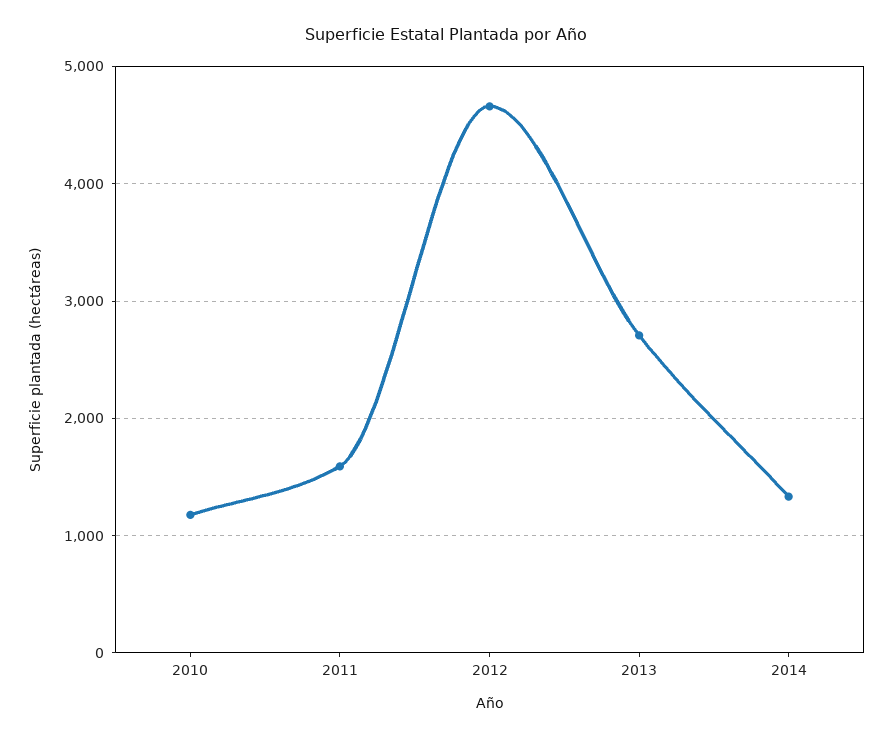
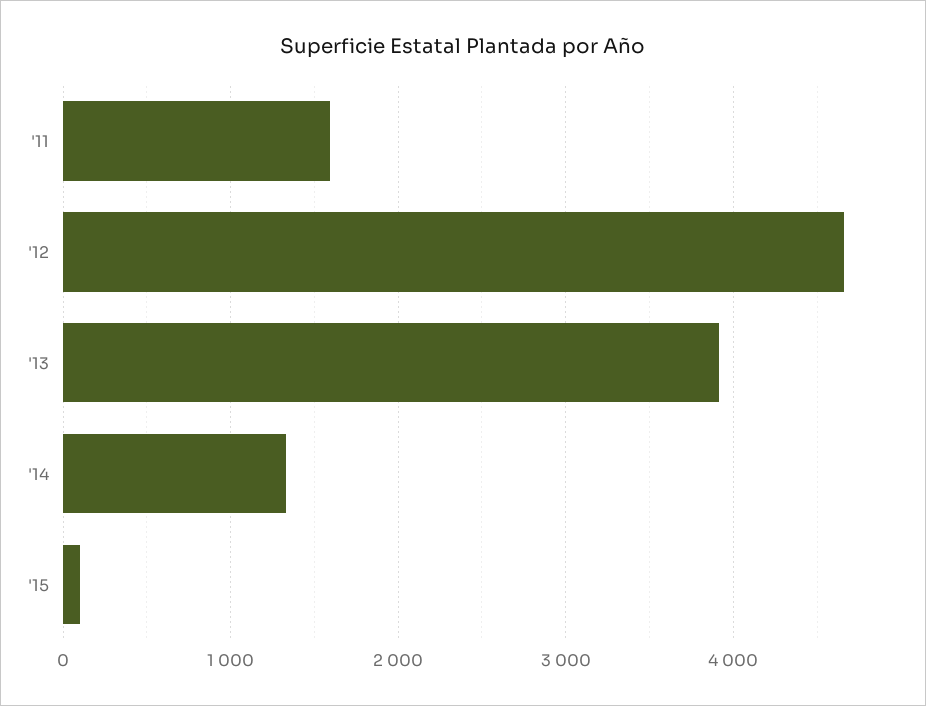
2010: 1200 -> none
2013: 2700 -> 3900
'15: none -> 100

